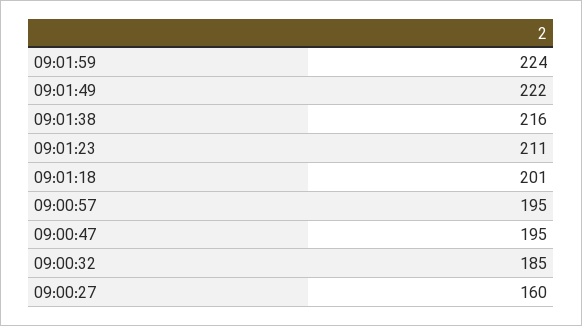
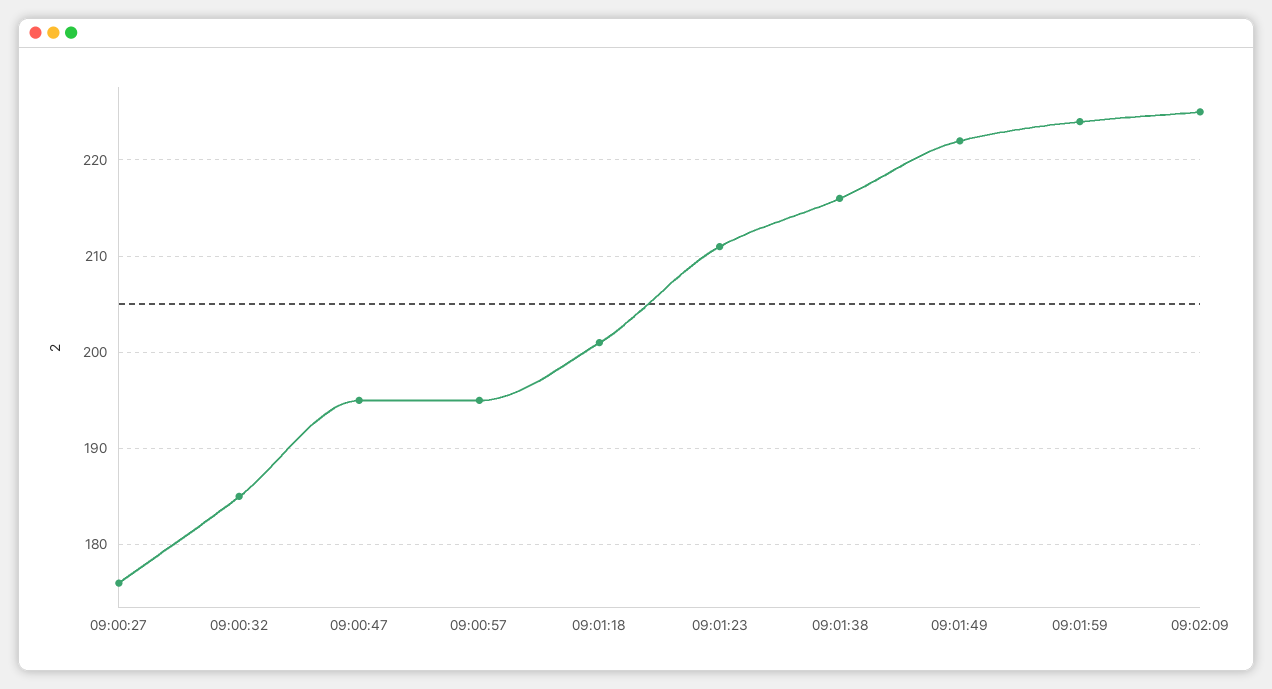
09:00:27: 160 -> 176
09:02:09: none -> 225

